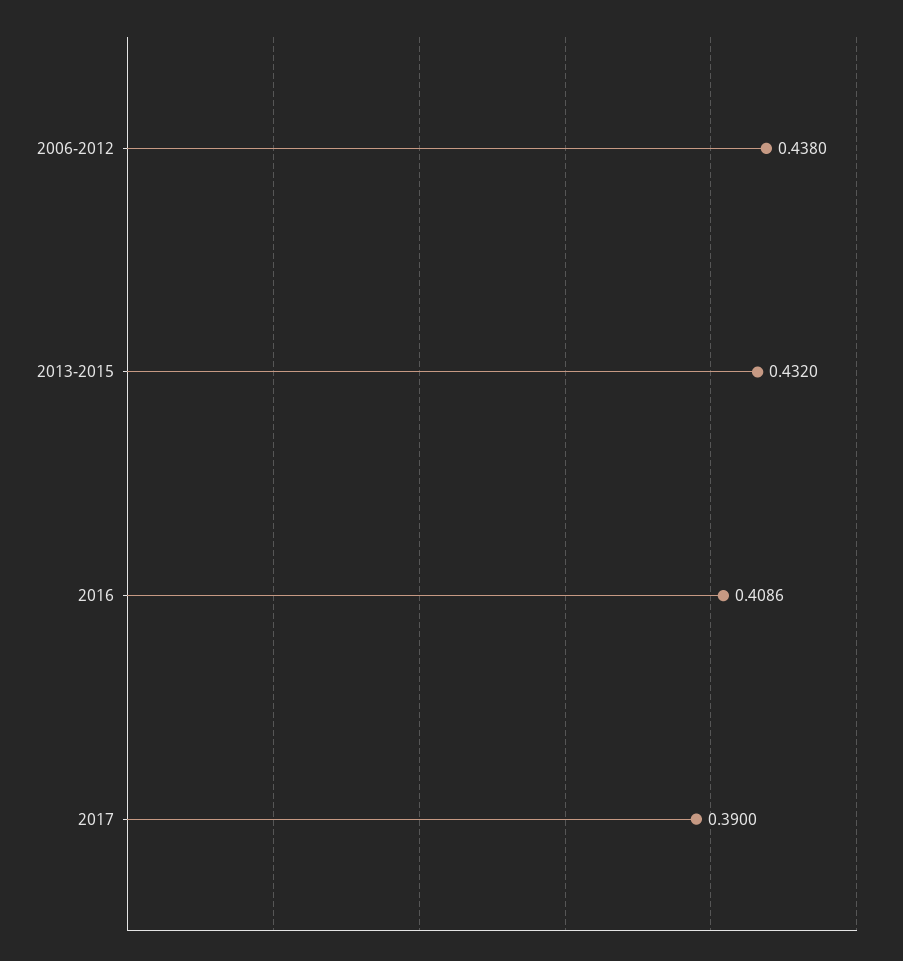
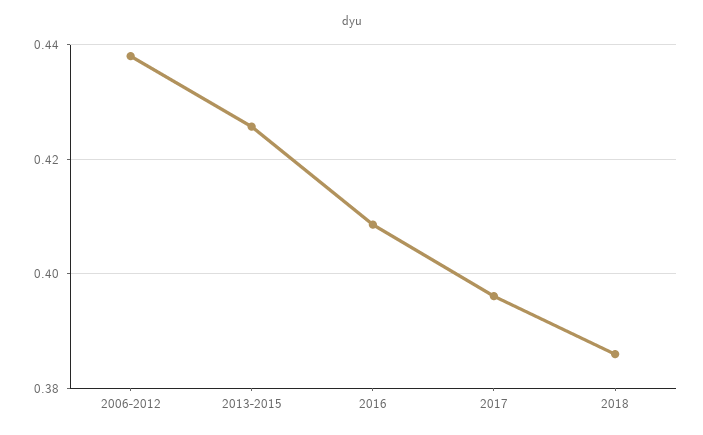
2013-2015: 0.432 -> 0.426
2017: 0.39 -> 0.396
2018: none -> 0.386

